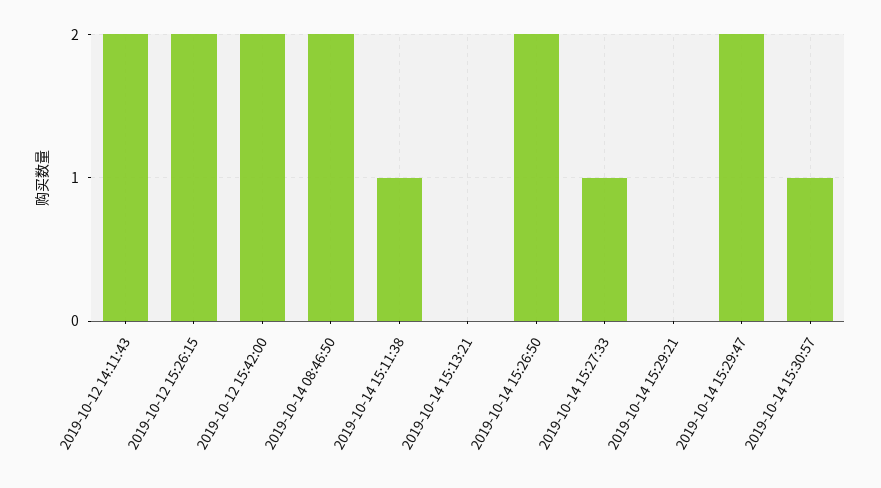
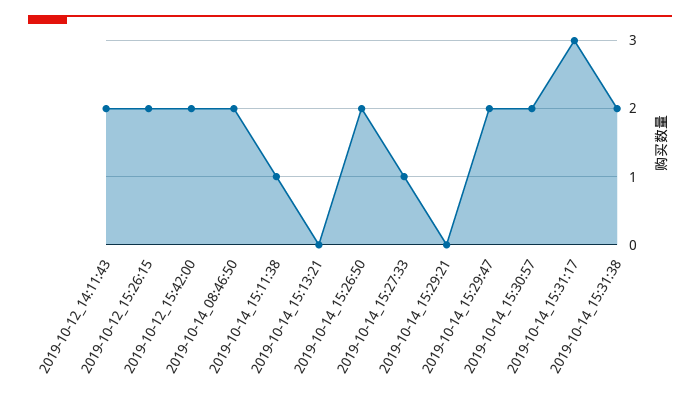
2019-10-14 15:30:57: 1 -> 2
2019-10-14_15:31:17: none -> 3
2019-10-14_15:31:38: none -> 2

